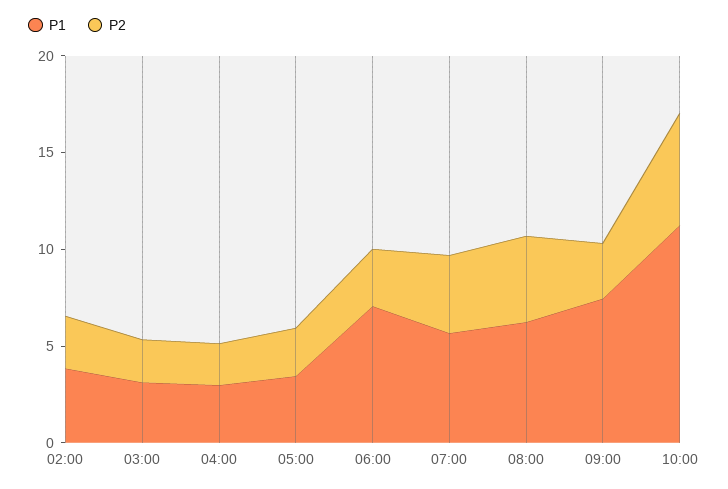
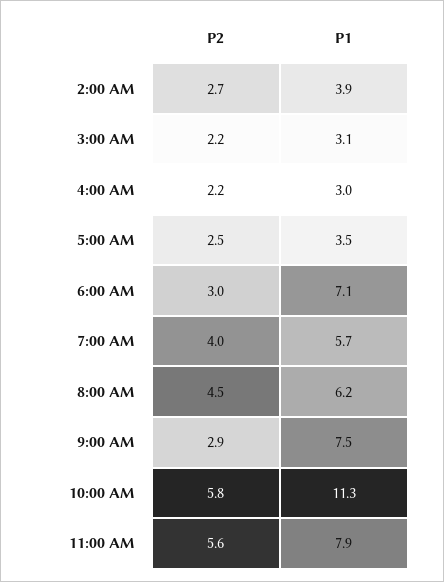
P2, 11:00 AM: none -> 5.6
P1, 11:00 AM: none -> 7.9

